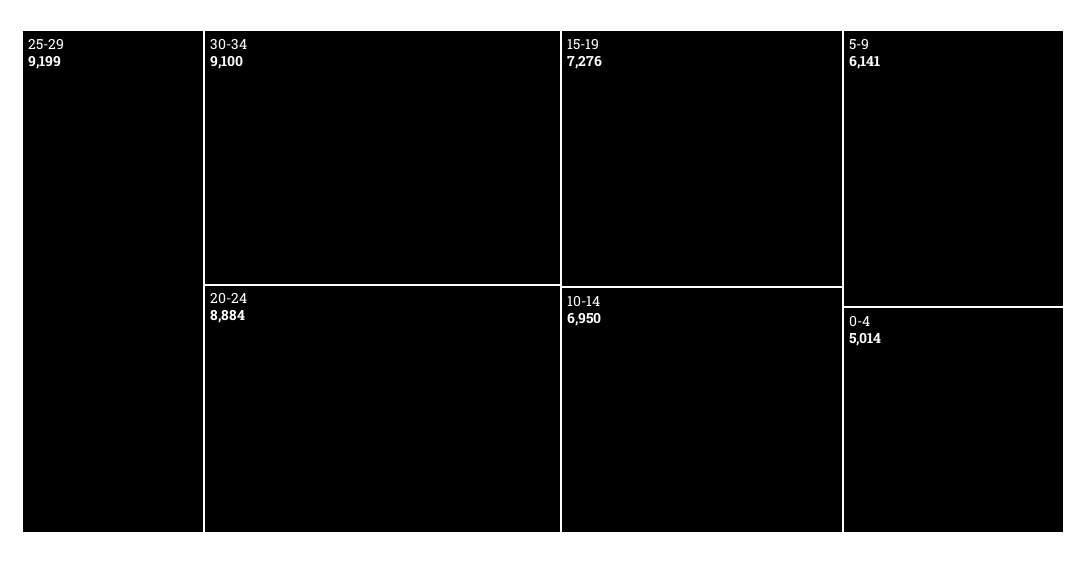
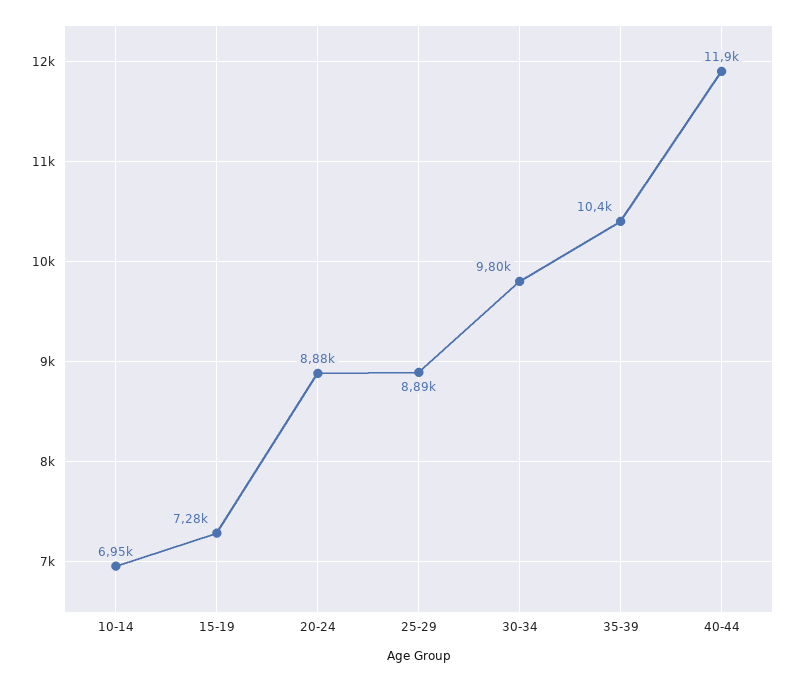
25-29: 9199 -> 8890
30-34: 9100 -> 9800
5-9: 6141 -> none
0-4: 5014 -> none
35-39: none -> 10400
40-44: none -> 11900

